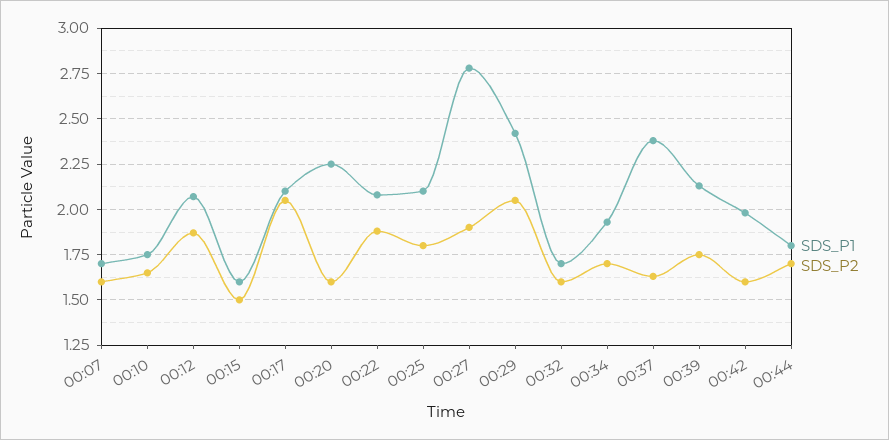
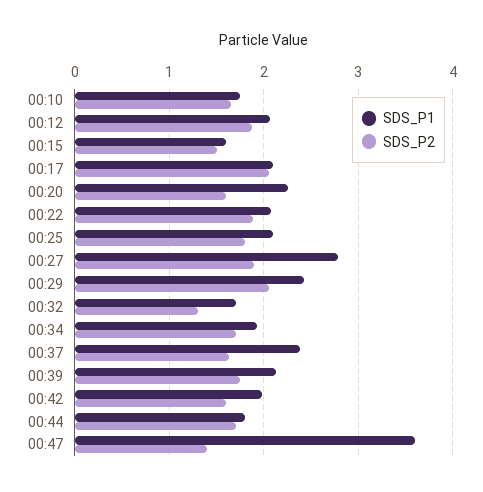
SDS_P1, 00:07: 1.7 -> none
SDS_P2, 00:07: 1.6 -> none
SDS_P2, 00:32: 1.6 -> 1.3
SDS_P1, 00:47: none -> 3.6
SDS_P2, 00:47: none -> 1.4

